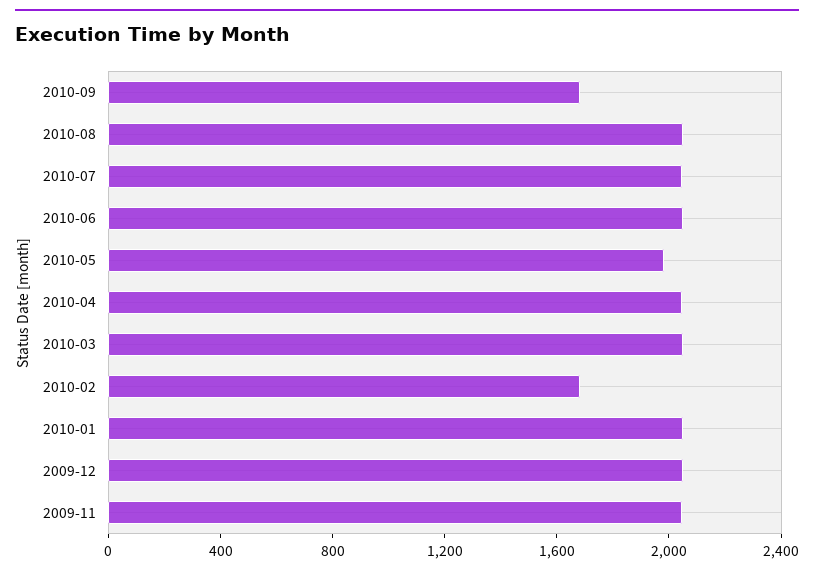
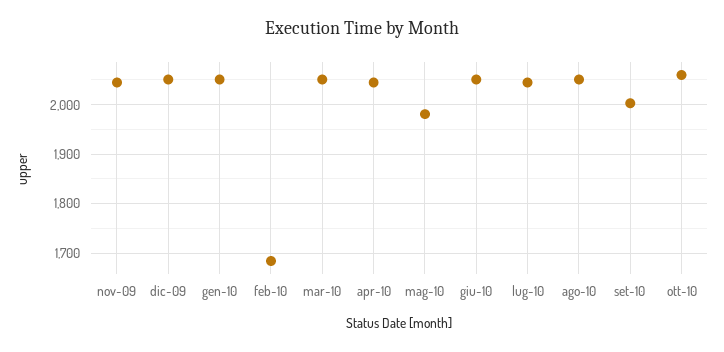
2010-09: 1700 -> 2000
ott-10: none -> 2060

